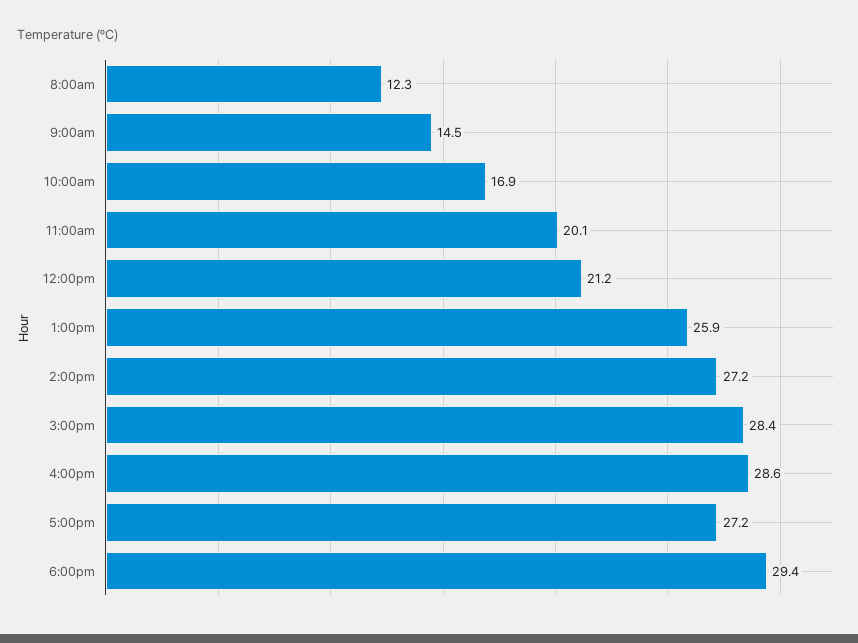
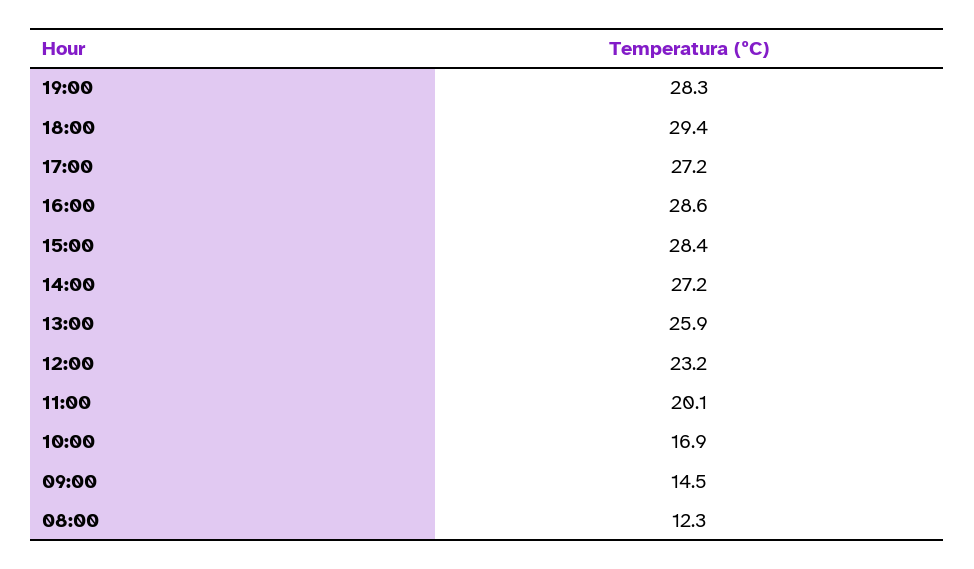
12:00pm: 21.2 -> 23.2
19:00: none -> 28.3

